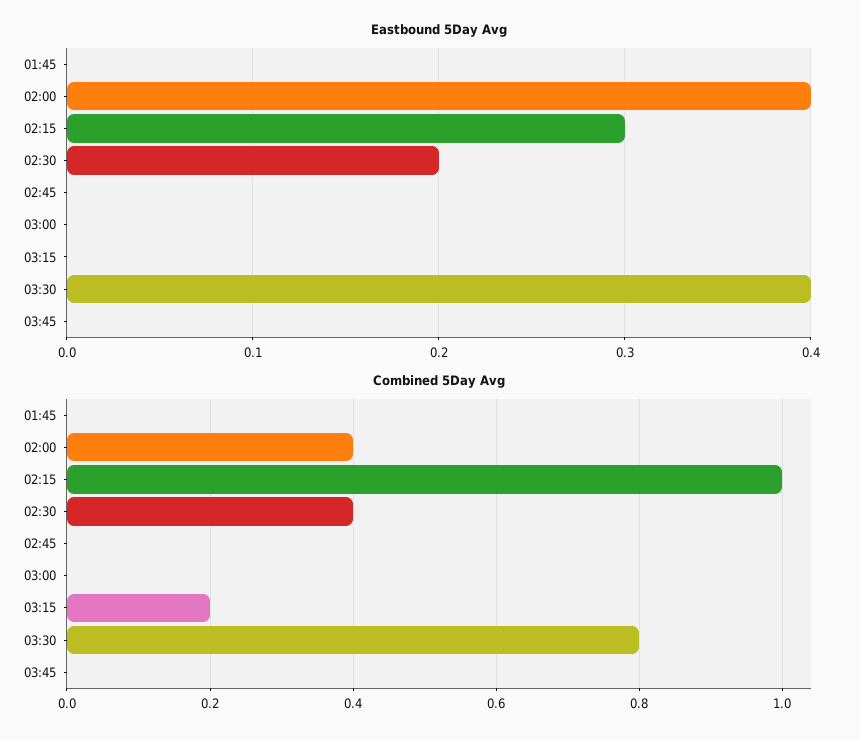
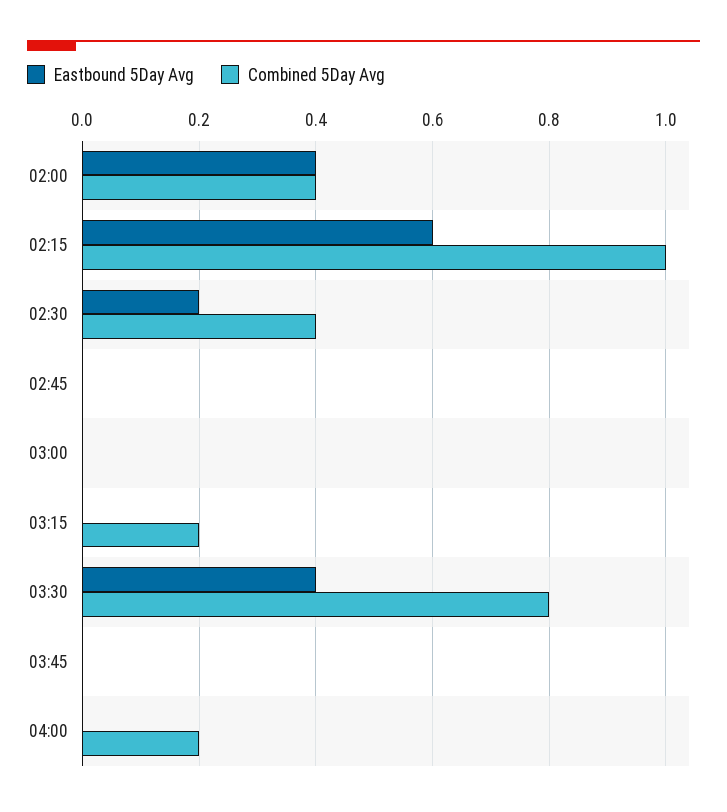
Eastbound 5Day Avg, 01:45: 0 -> none
Eastbound 5Day Avg, 02:15: 0.3 -> 0.6
Combined 5Day Avg, 01:45: 0 -> none
Eastbound 5Day Avg, 04:00: none -> 0
Combined 5Day Avg, 04:00: none -> 0.2

